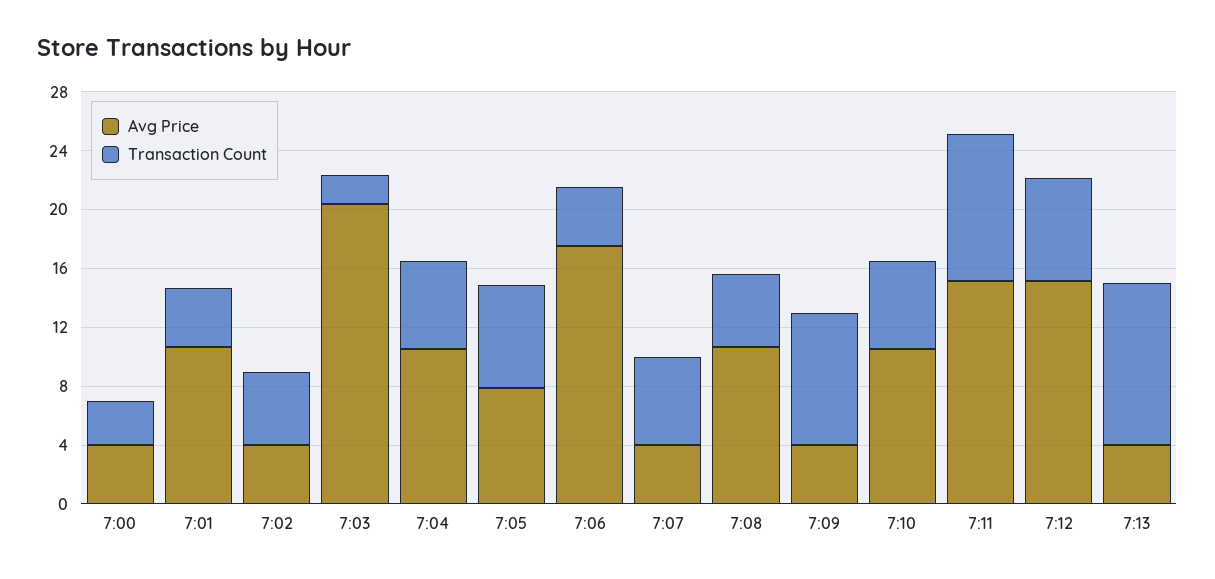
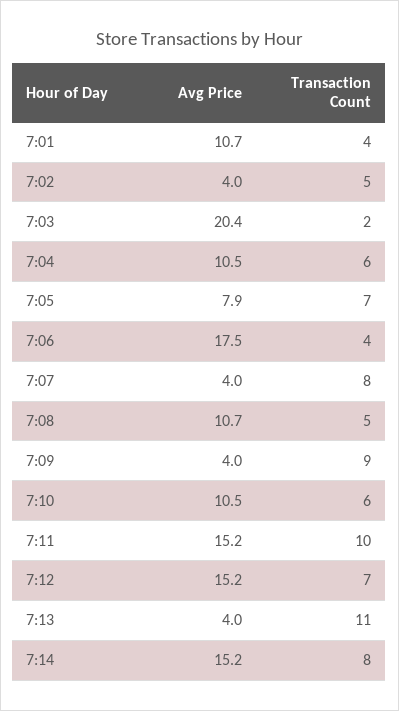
Avg Price, 7:00: 4 -> none
Transaction Count, 7:00: 3 -> none
Transaction Count, 7:07: 6 -> 8
Avg Price, 7:14: none -> 15.2
Transaction Count, 7:14: none -> 8

